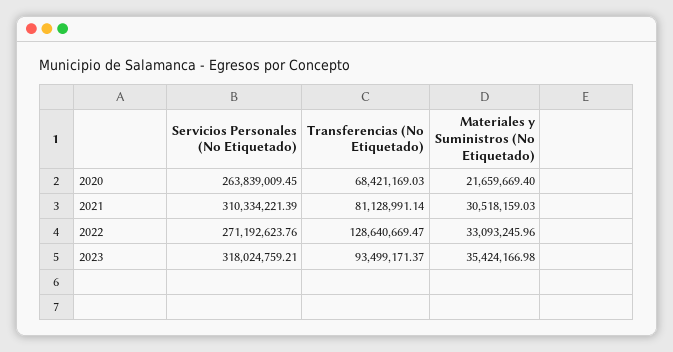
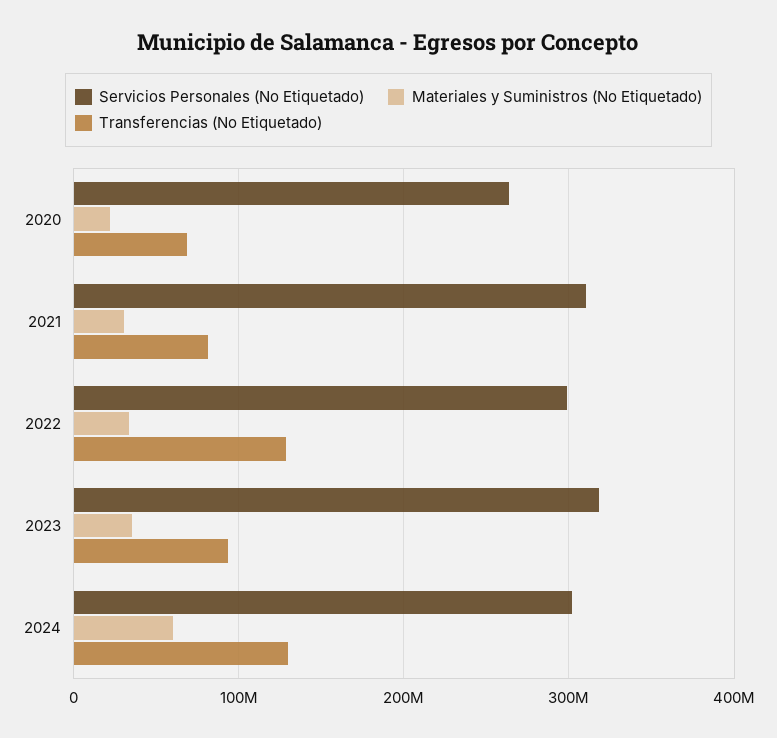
Servicios Personales (No Etiquetado), 2022: 271192623.76 -> 300000000
Servicios Personales (No Etiquetado), 2024: none -> 300000000
Materiales y Suministros (No Etiquetado), 2024: none -> 60000000
Transferencias (No Etiquetado), 2024: none -> 130000000

